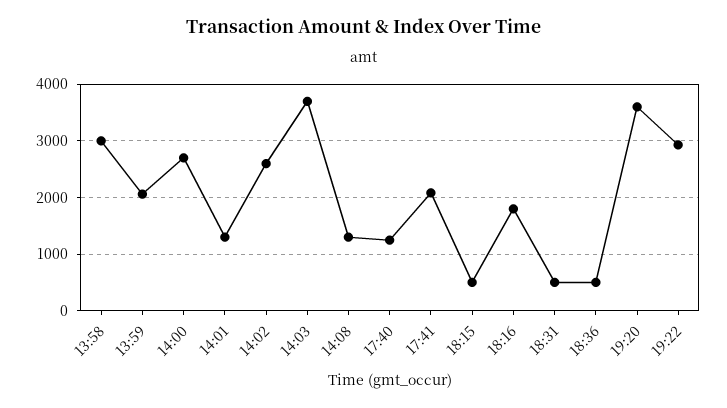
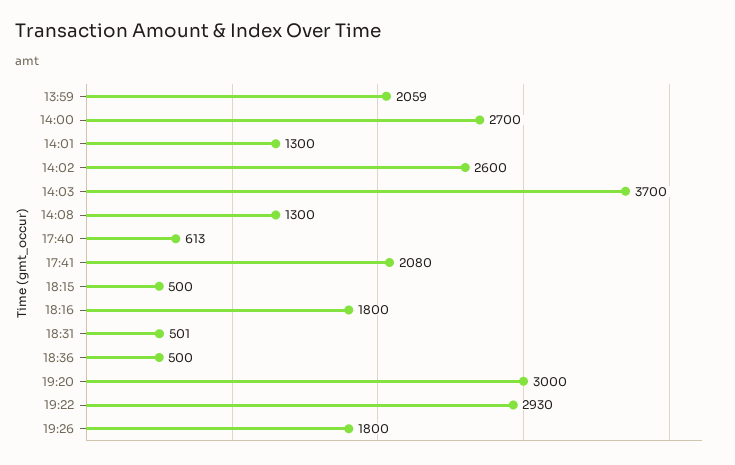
13:58: 3000 -> none
17:40: 1200 -> 613
19:20: 3600 -> 3000
19:26: none -> 1800

